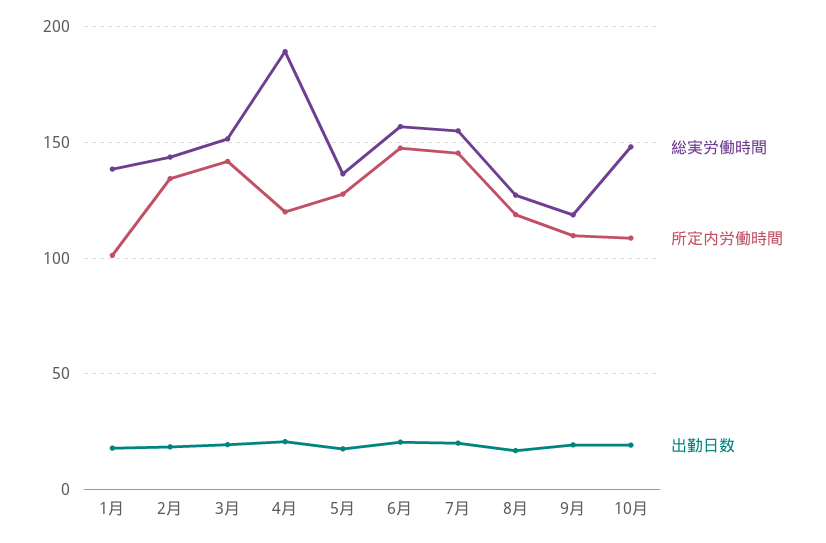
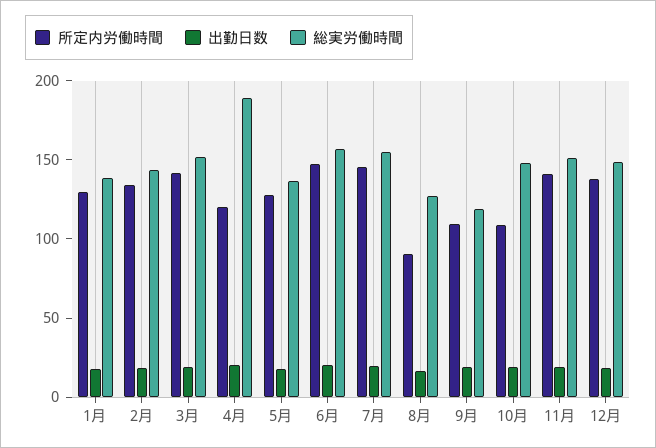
所定内労働時間, 1月: 100 -> 130
所定内労働時間, 8月: 120 -> 90
所定内労働時間, 11月: none -> 140
出勤日数, 11月: none -> 20
総実労働時間, 11月: none -> 150
所定内労働時間, 12月: none -> 140
出勤日数, 12月: none -> 20
総実労働時間, 12月: none -> 150

